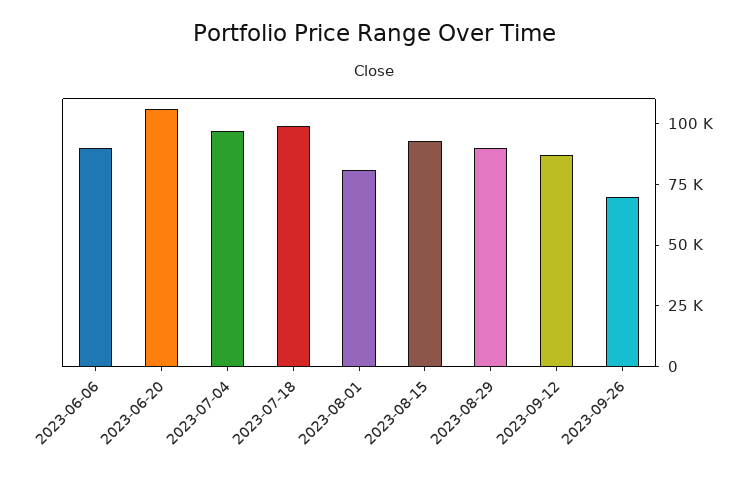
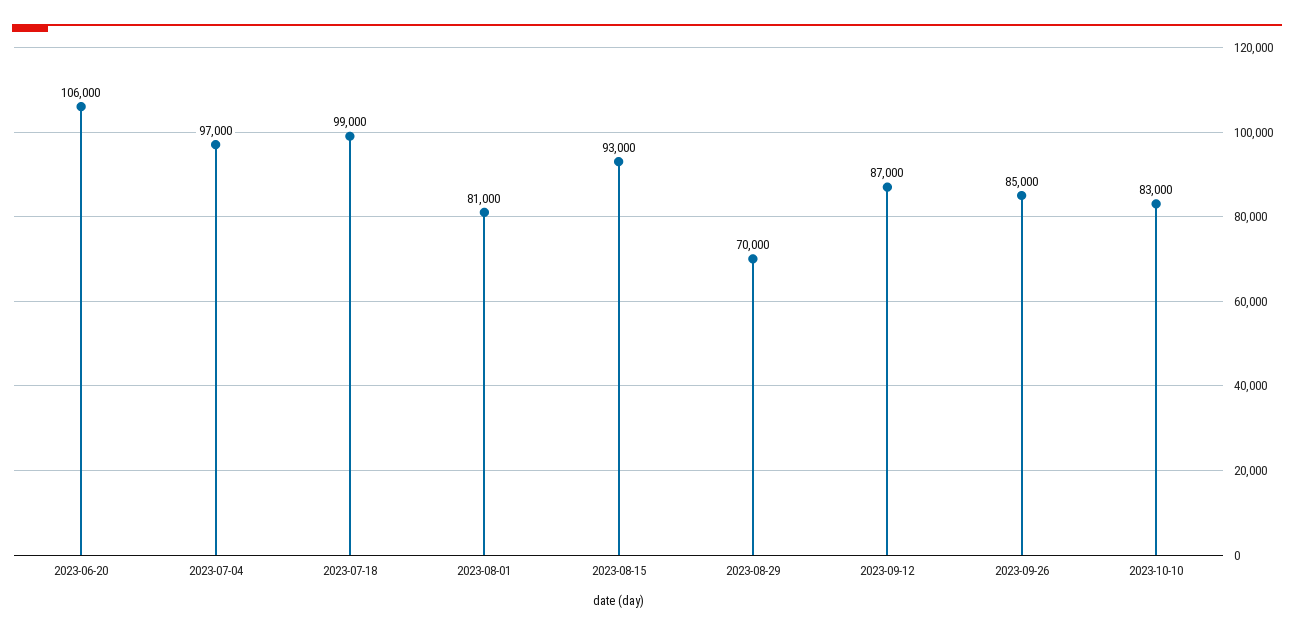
2023-06-06: 90000 -> none
2023-08-29: 90000 -> 70000
2023-09-26: 70000 -> 85000
2023-10-10: none -> 83000

